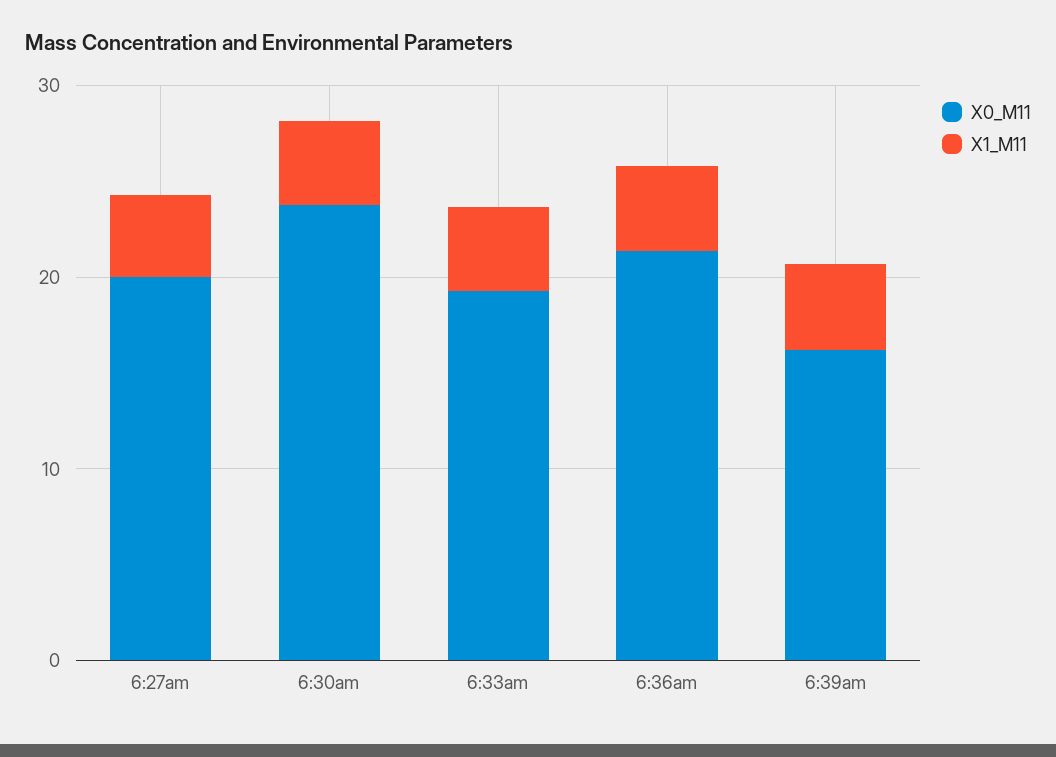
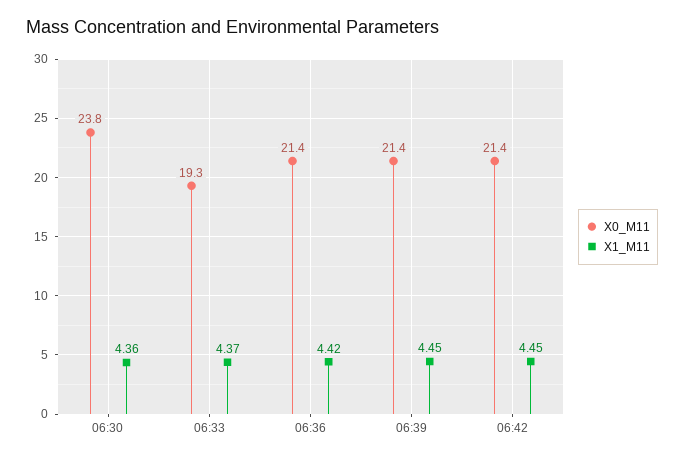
X0_M11, 6:27am: 20 -> none
X1_M11, 6:27am: 4 -> none
X0_M11, 6:39am: 16 -> 21.4
X0_M11, 06:42: none -> 21.4
X1_M11, 06:42: none -> 4.45

